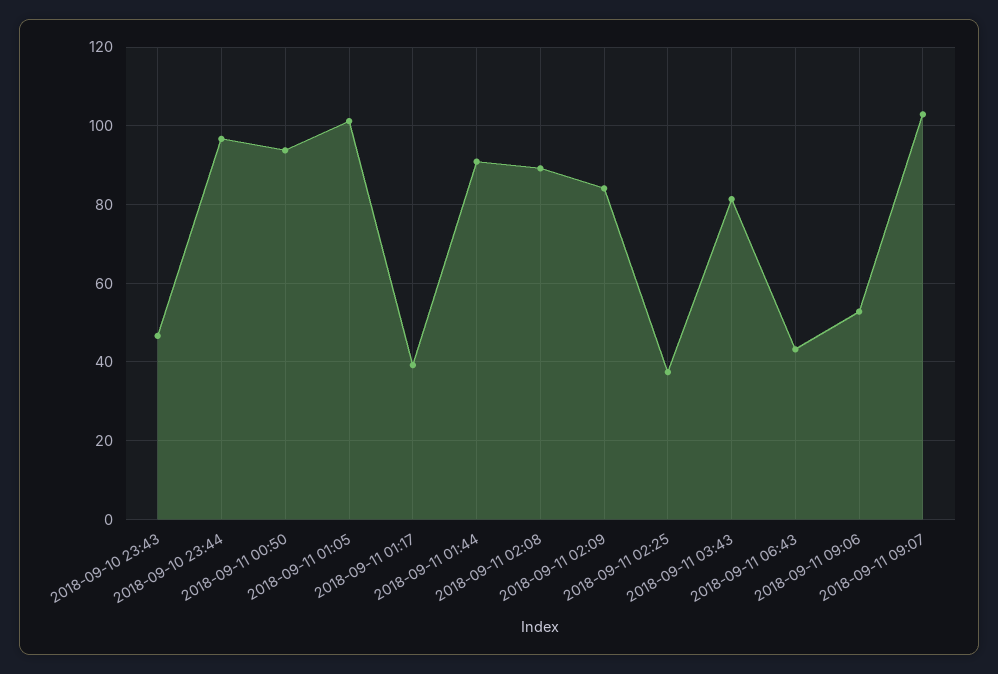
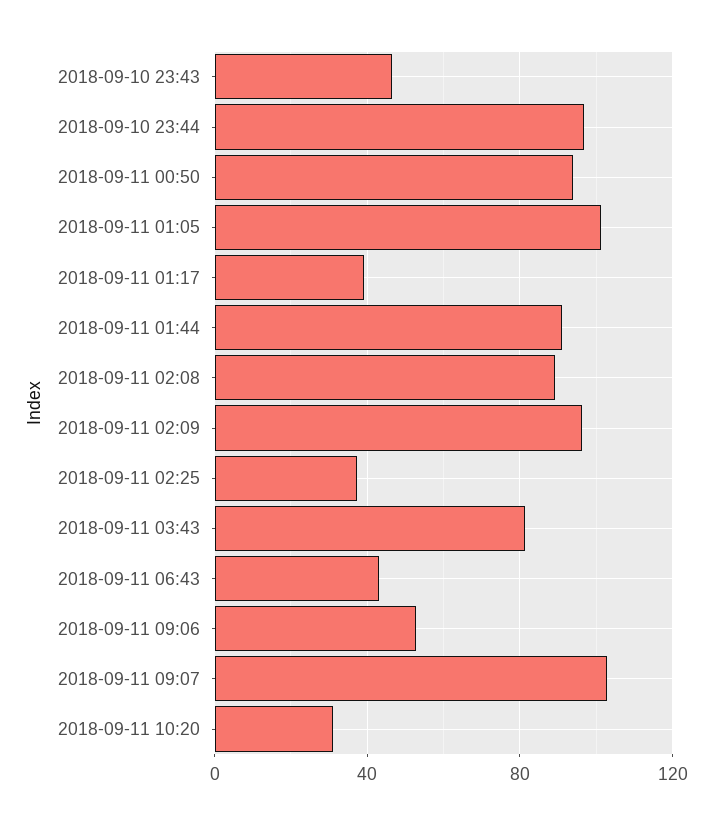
2018-09-11 02:09: 84 -> 95
2018-09-11 10:20: none -> 30

